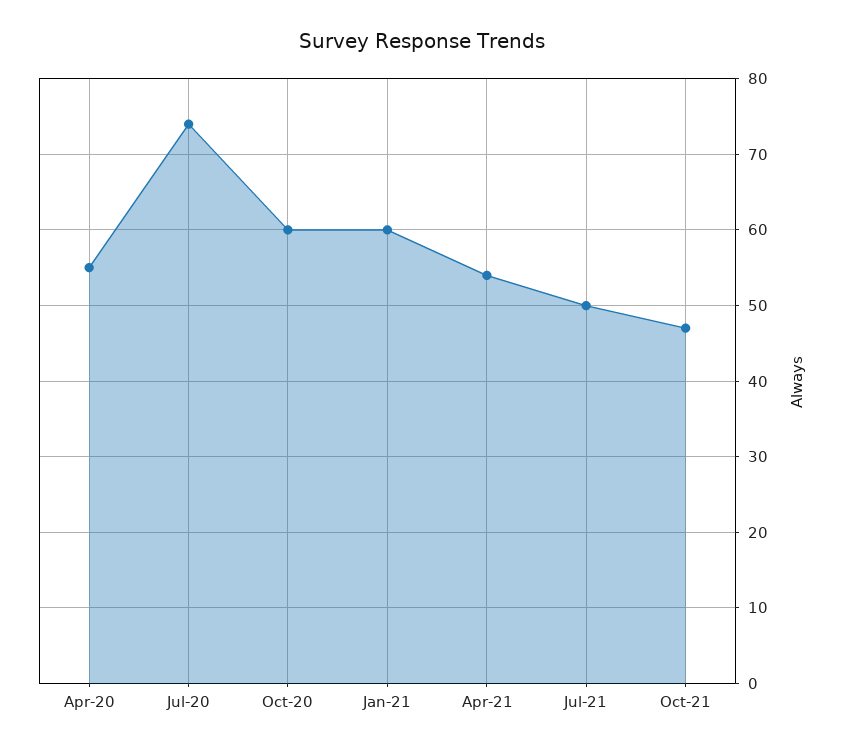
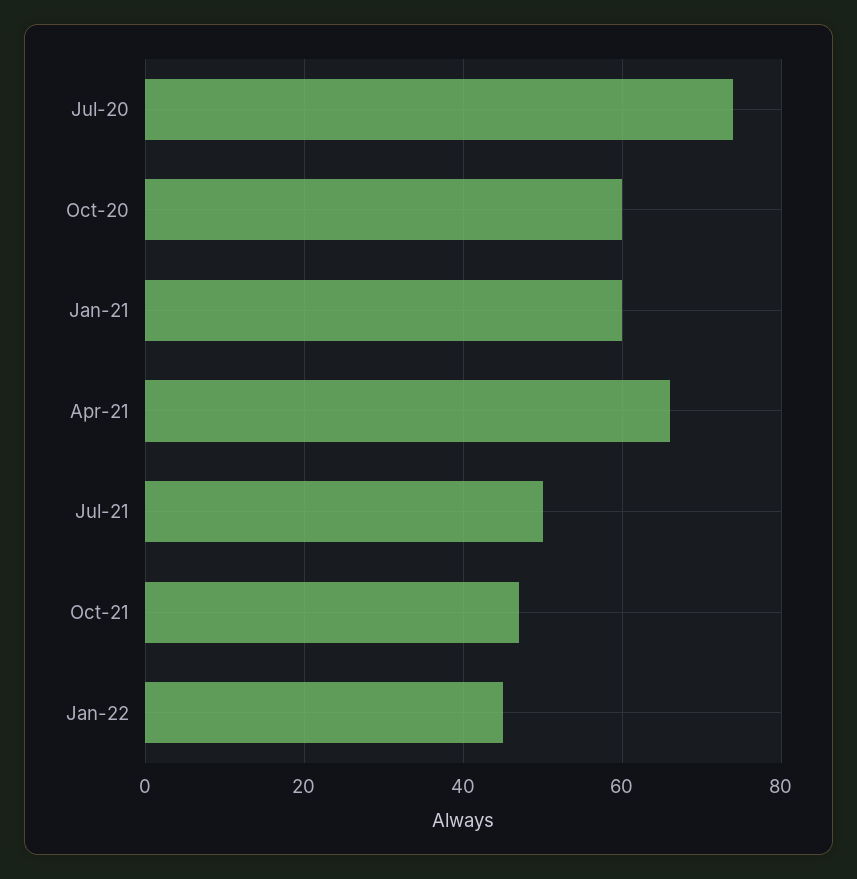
Apr-20: 55 -> none
Apr-21: 54 -> 65
Jan-22: none -> 45

